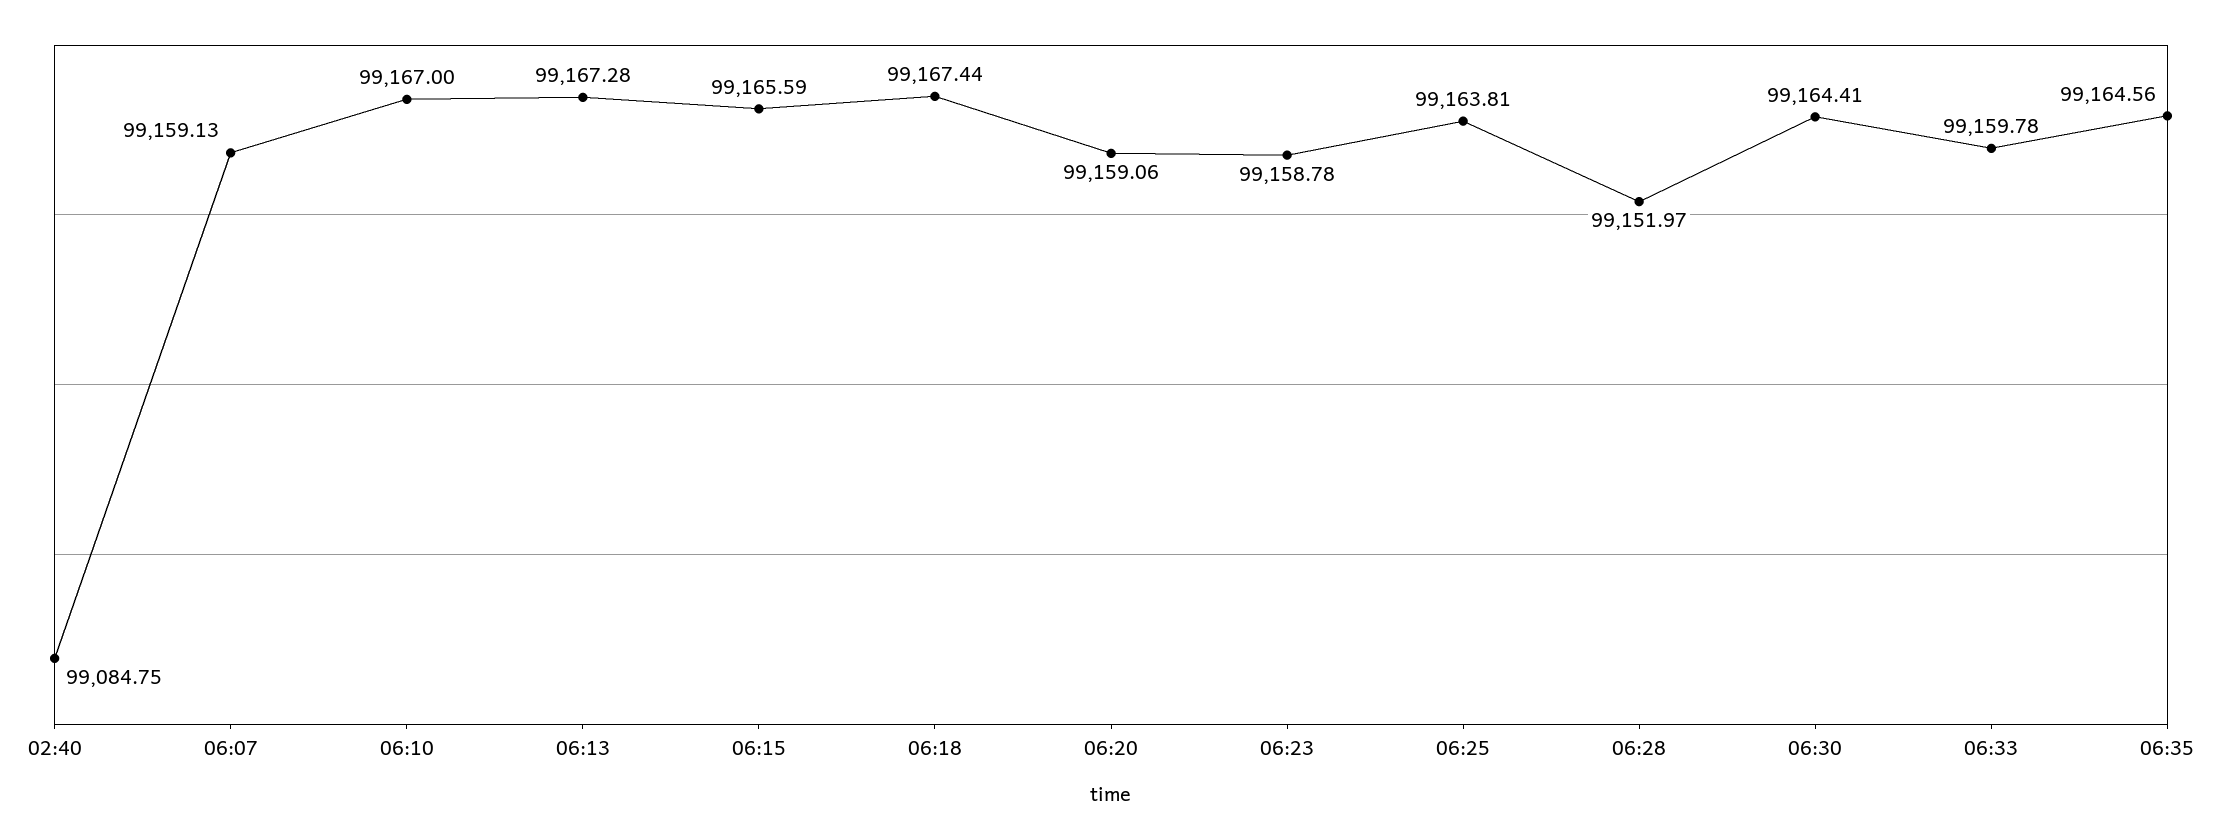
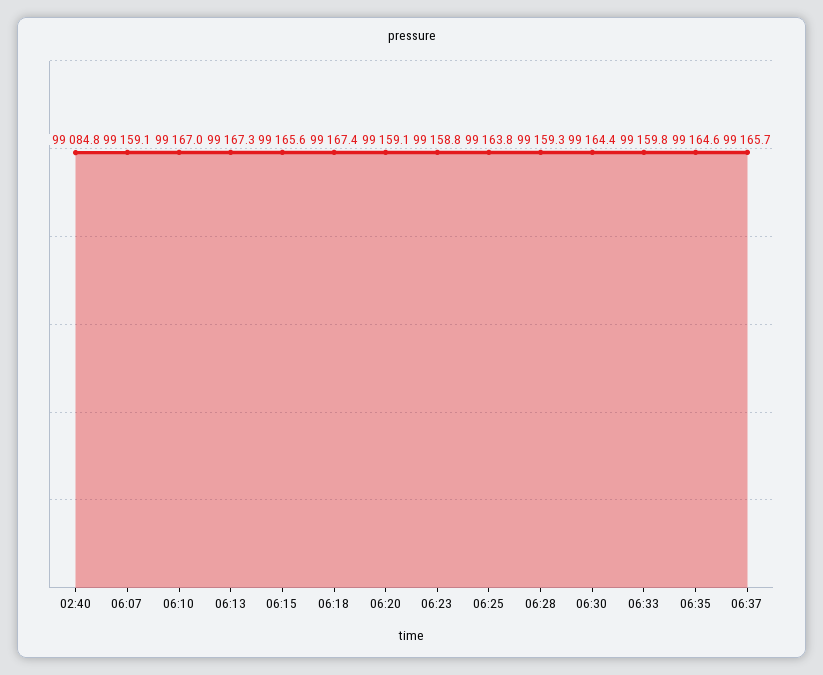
06:28: 99151.97 -> 99159.3
06:37: none -> 99165.7

